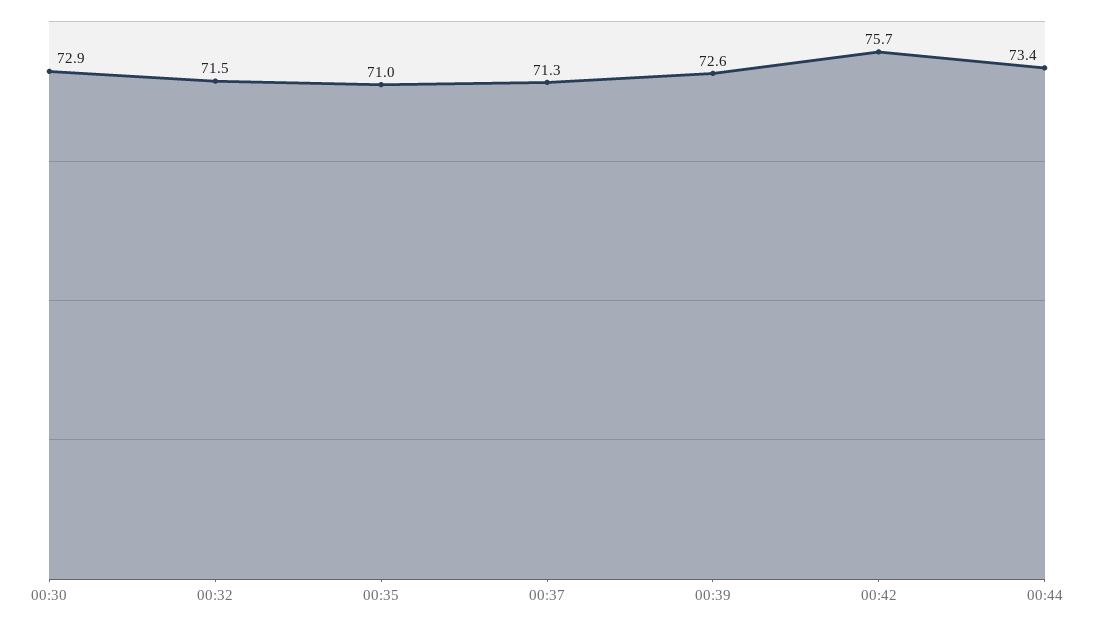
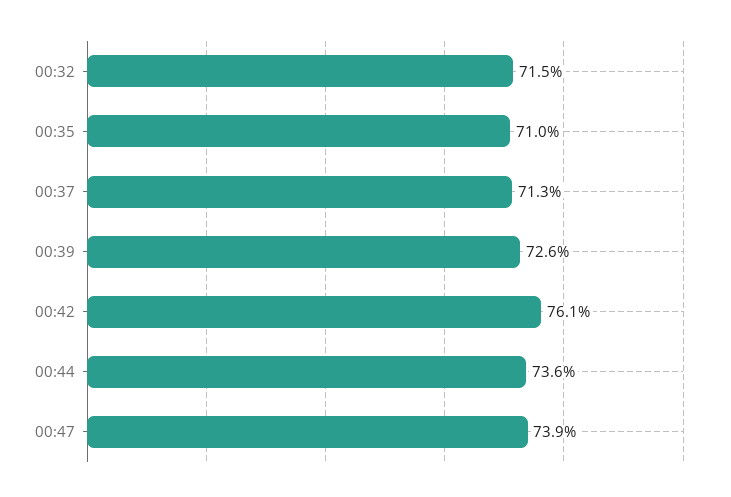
00:30: 72.9 -> none
00:42: 75.7 -> 76.1
00:44: 73.4 -> 73.6
00:47: none -> 73.9

